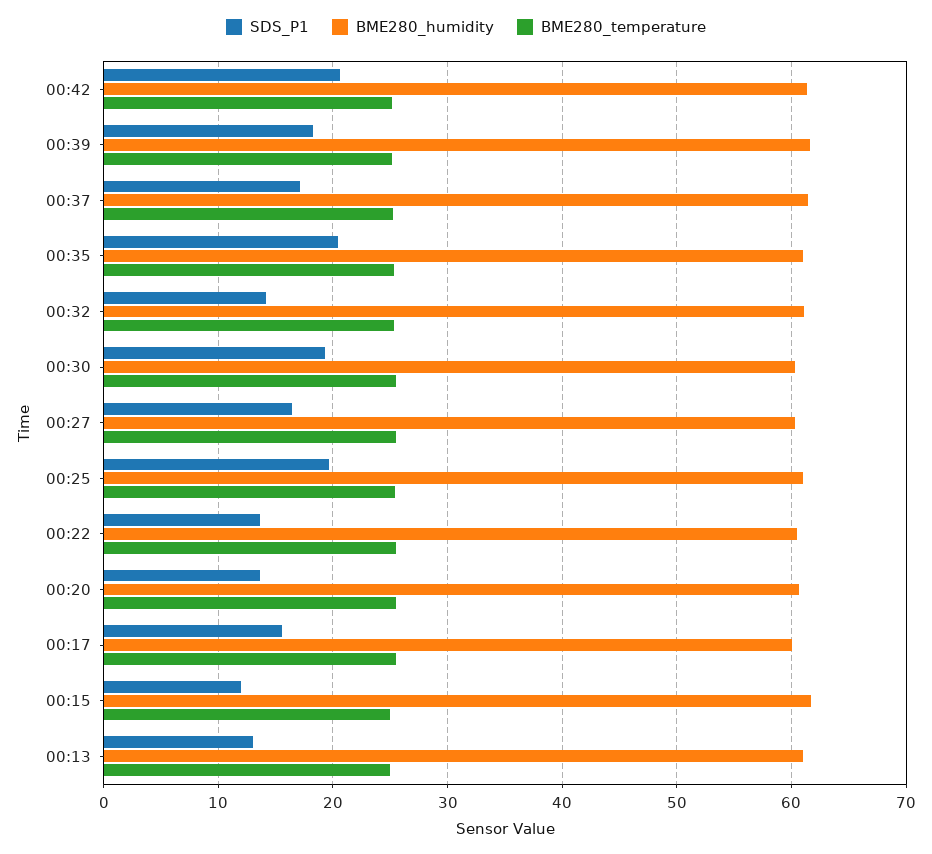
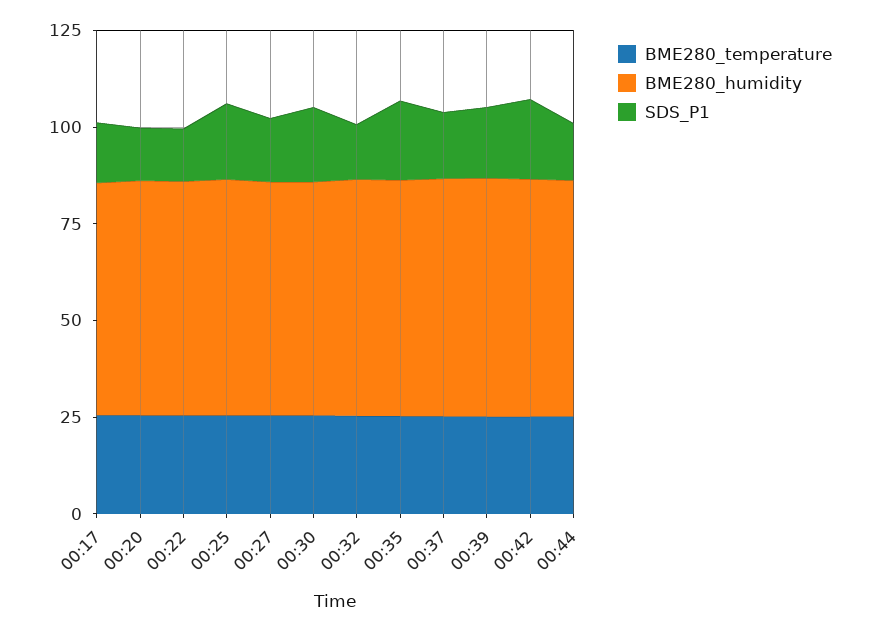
SDS_P1, 00:15: 12 -> none
BME280_humidity, 00:15: 62 -> none
BME280_temperature, 00:15: 25 -> none
SDS_P1, 00:13: 13 -> none
BME280_humidity, 00:13: 61 -> none
BME280_temperature, 00:13: 25 -> none
BME280_temperature, 00:44: none -> 25
BME280_humidity, 00:44: none -> 60
SDS_P1, 00:44: none -> 15

